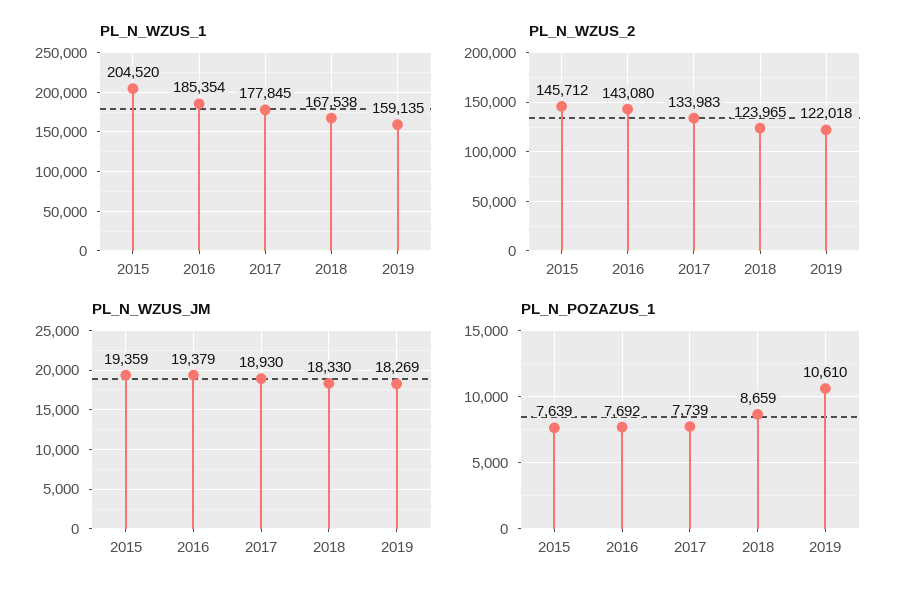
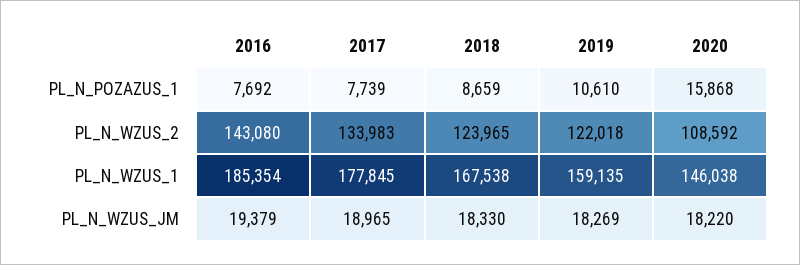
PL_N_WZUS_1, 2015: 204520 -> none
PL_N_WZUS_2, 2015: 145712 -> none
PL_N_WZUS_JM, 2015: 19359 -> none
PL_N_WZUS_JM, 2017: 18930 -> 18965
PL_N_POZAZUS_1, 2015: 7639 -> none
PL_N_POZAZUS_1, 2020: none -> 15868
PL_N_WZUS_2, 2020: none -> 108592
PL_N_WZUS_1, 2020: none -> 146038
PL_N_WZUS_JM, 2020: none -> 18220

